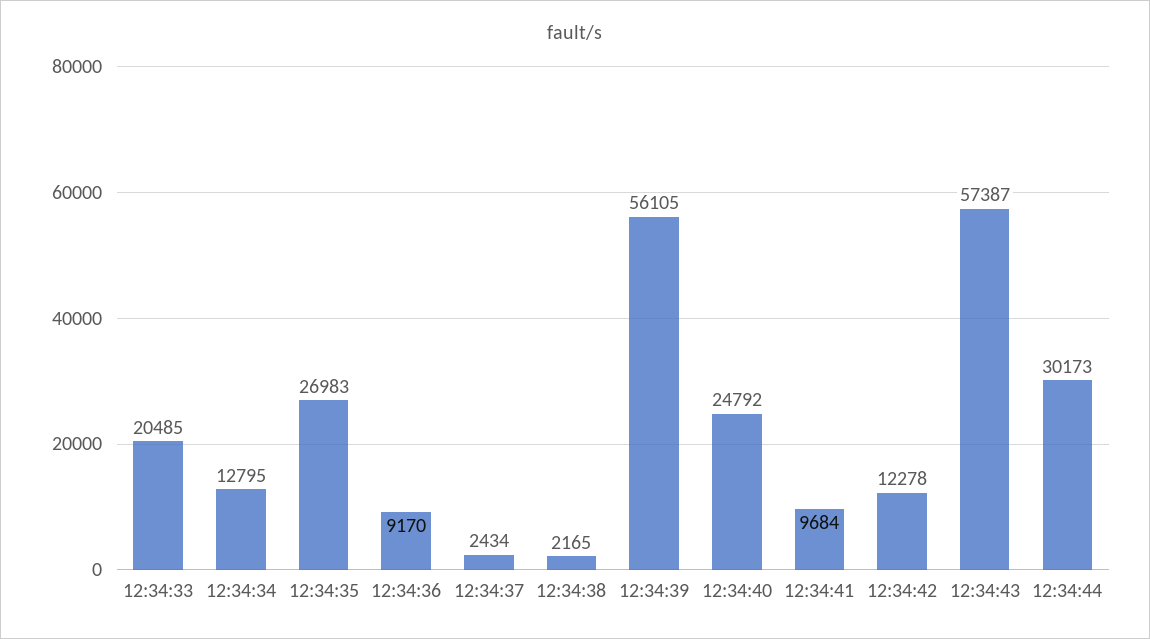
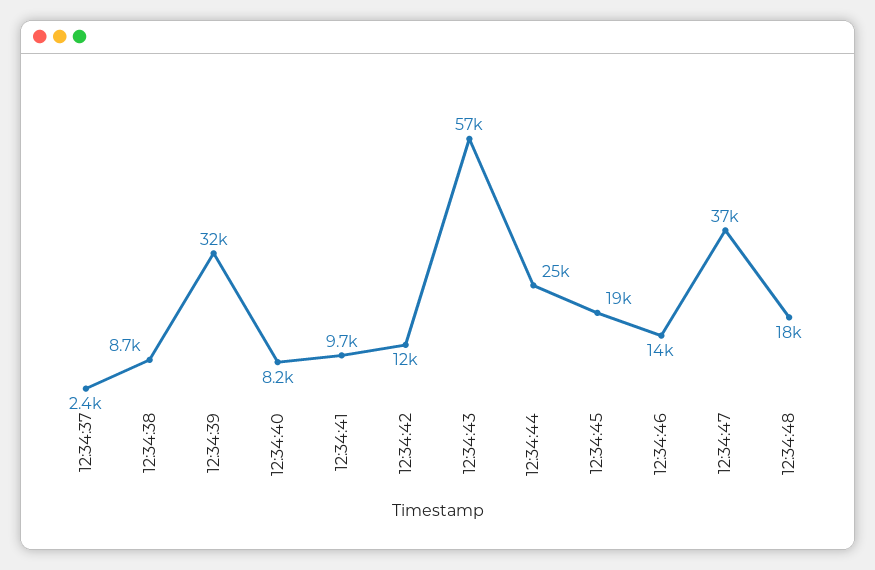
12:34:33: 20485 -> none
12:34:34: 12795 -> none
12:34:35: 26983 -> none
12:34:36: 9170 -> none
12:34:38: 2165 -> 8700
12:34:39: 56105 -> 32000
12:34:40: 24792 -> 8200
12:34:44: 30173 -> 25000
12:34:45: none -> 19000
12:34:46: none -> 14000
12:34:47: none -> 37000
12:34:48: none -> 18000

